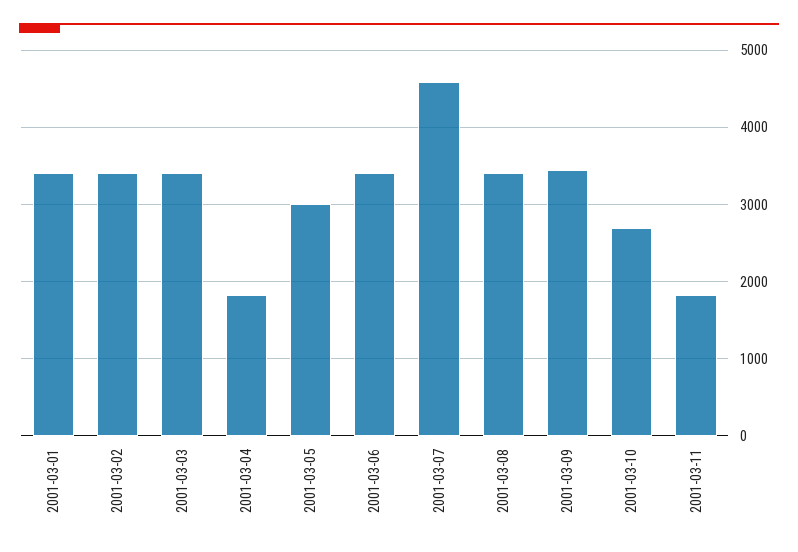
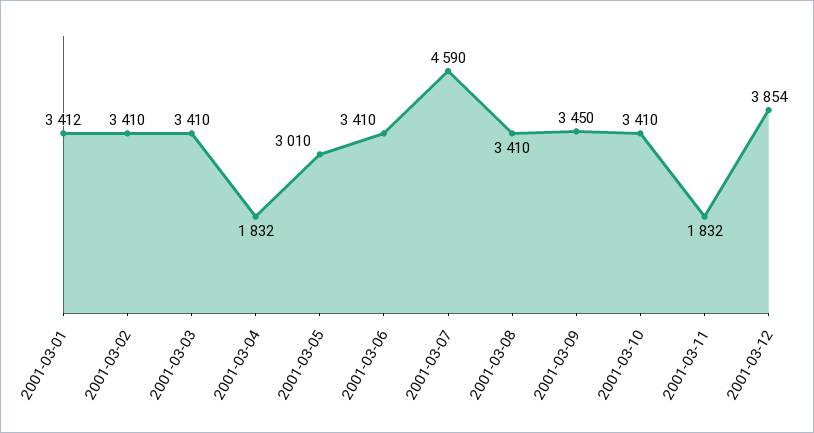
2001-03-10: 2700 -> 3410
2001-03-12: none -> 3854

